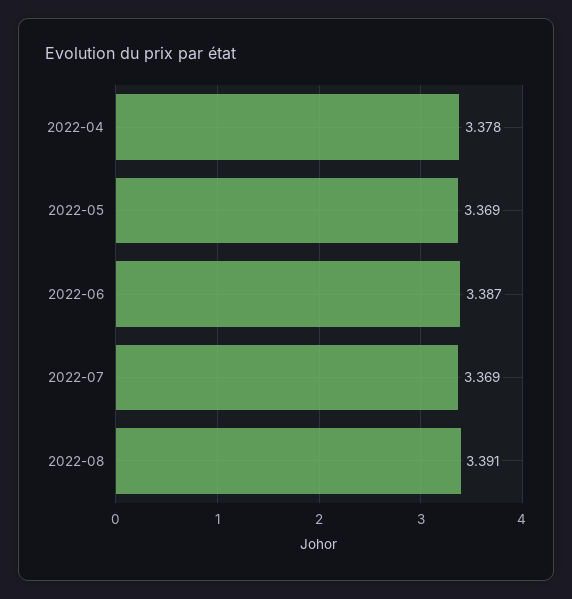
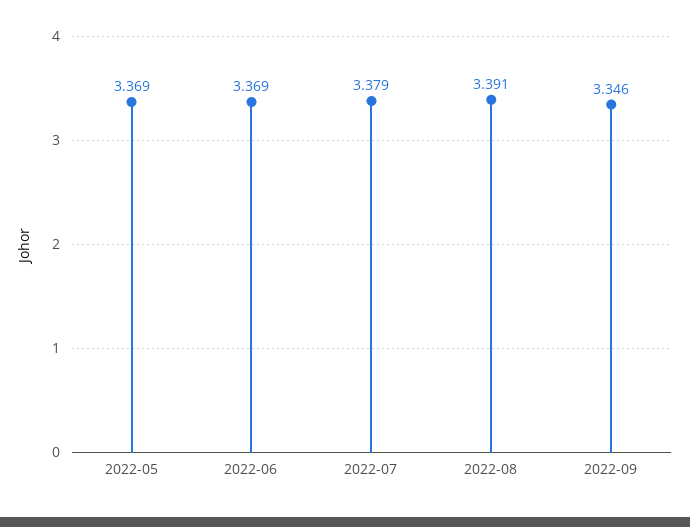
2022-04: 3.378 -> none
2022-06: 3.387 -> 3.369
2022-07: 3.369 -> 3.379
2022-09: none -> 3.346

